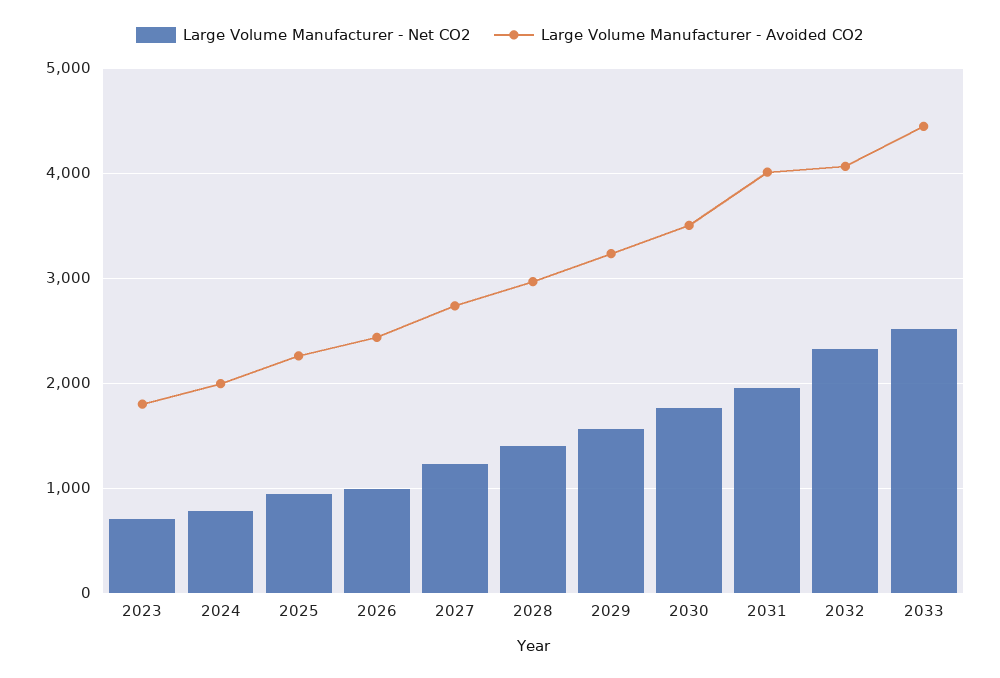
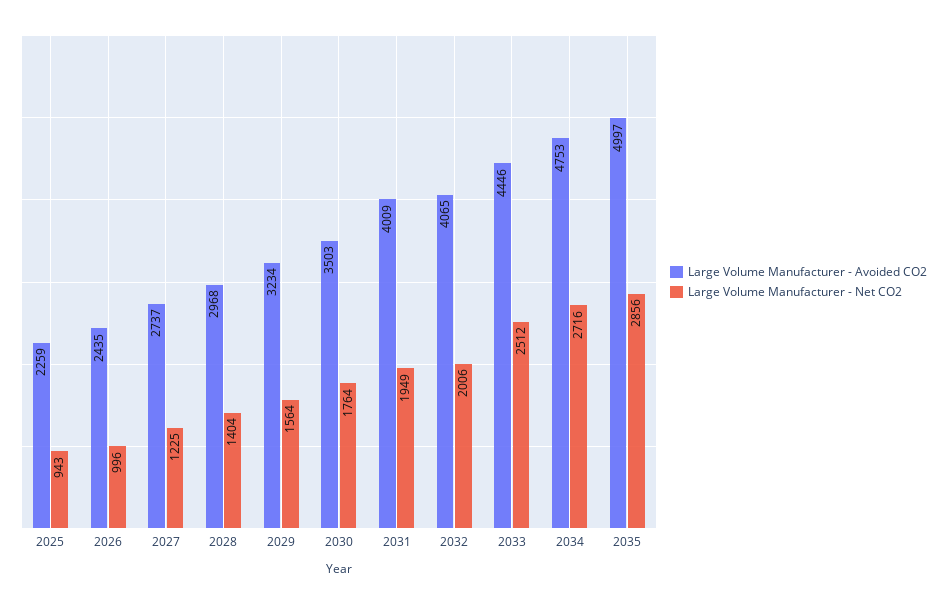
Large Volume Manufacturer - Net CO2, 2023: 700 -> none
Large Volume Manufacturer - Avoided CO2, 2023: 1800 -> none
Large Volume Manufacturer - Net CO2, 2024: 800 -> none
Large Volume Manufacturer - Avoided CO2, 2024: 2000 -> none
Large Volume Manufacturer - Net CO2, 2032: 2300 -> 2006
Large Volume Manufacturer - Avoided CO2, 2034: none -> 4753
Large Volume Manufacturer - Net CO2, 2034: none -> 2716
Large Volume Manufacturer - Avoided CO2, 2035: none -> 4997
Large Volume Manufacturer - Net CO2, 2035: none -> 2856

